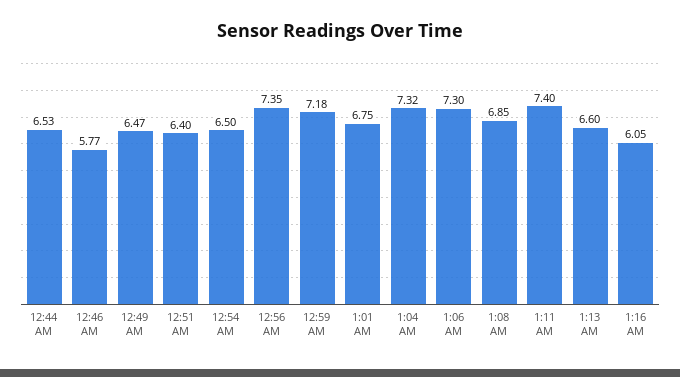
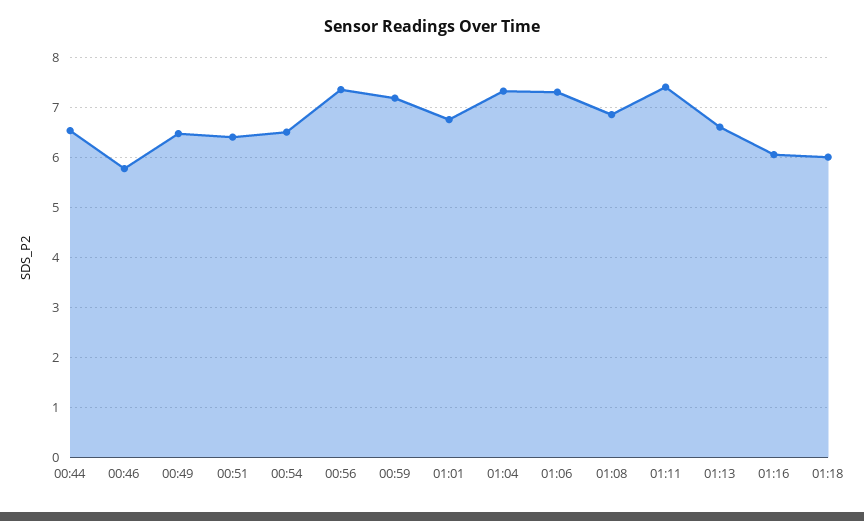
01:18: none -> 6

